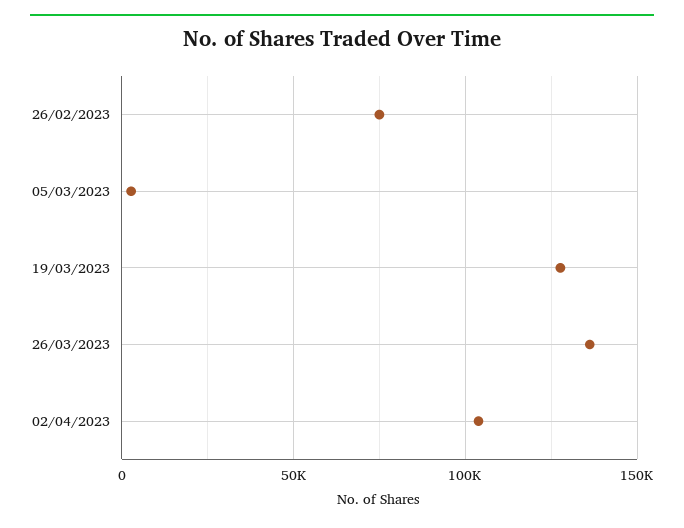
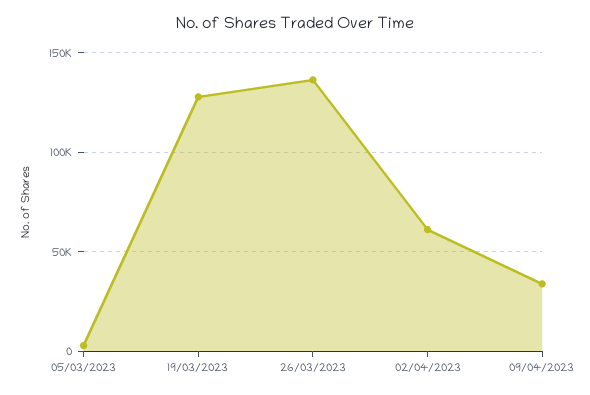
26/02/2023: 75000 -> none
02/04/2023: 105000 -> 60000
09/04/2023: none -> 35000

